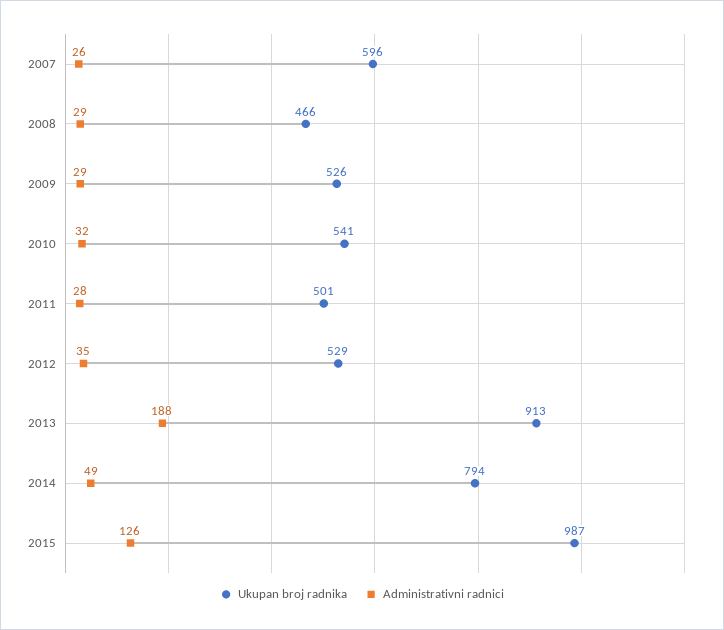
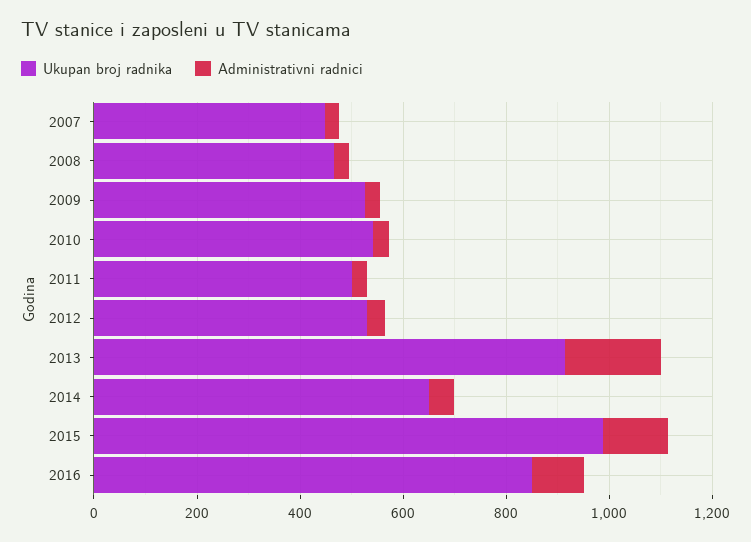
Ukupan broj radnika, 2007: 596 -> 450
Ukupan broj radnika, 2014: 794 -> 650
Ukupan broj radnika, 2016: none -> 850
Administrativni radnici, 2016: none -> 100

